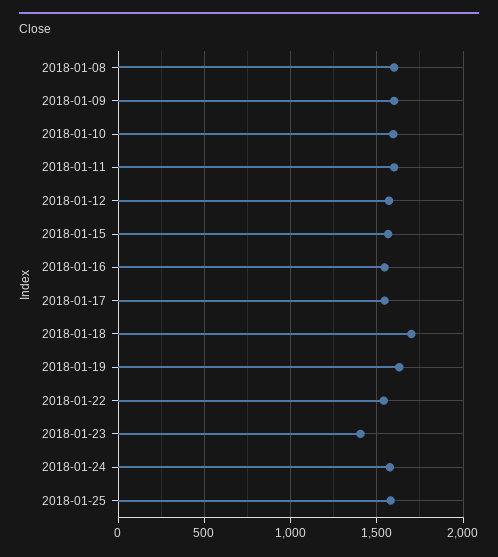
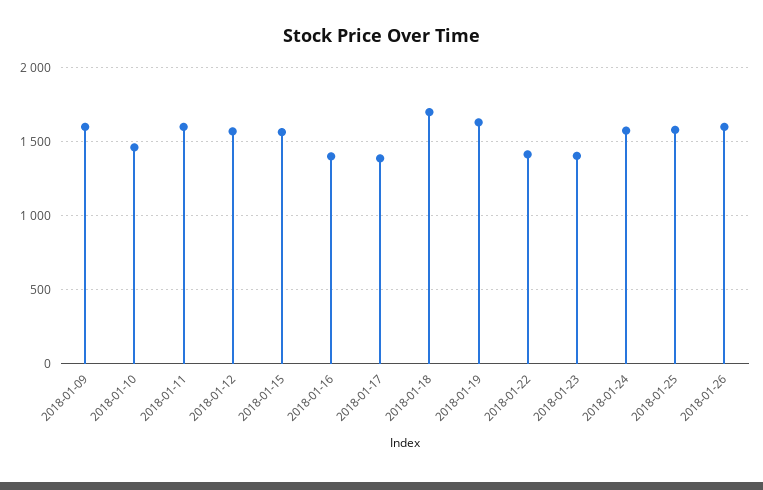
2018-01-08: 1600 -> none
2018-01-10: 1600 -> 1450
2018-01-16: 1550 -> 1400
2018-01-17: 1550 -> 1400
2018-01-22: 1550 -> 1400
2018-01-26: none -> 1600

